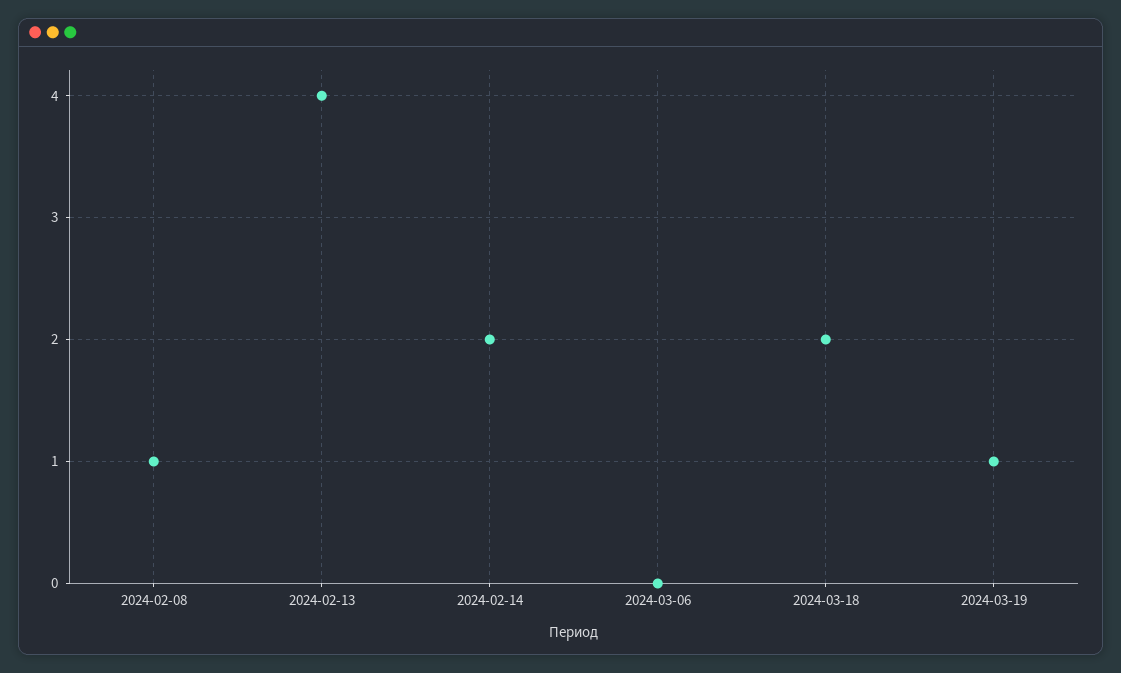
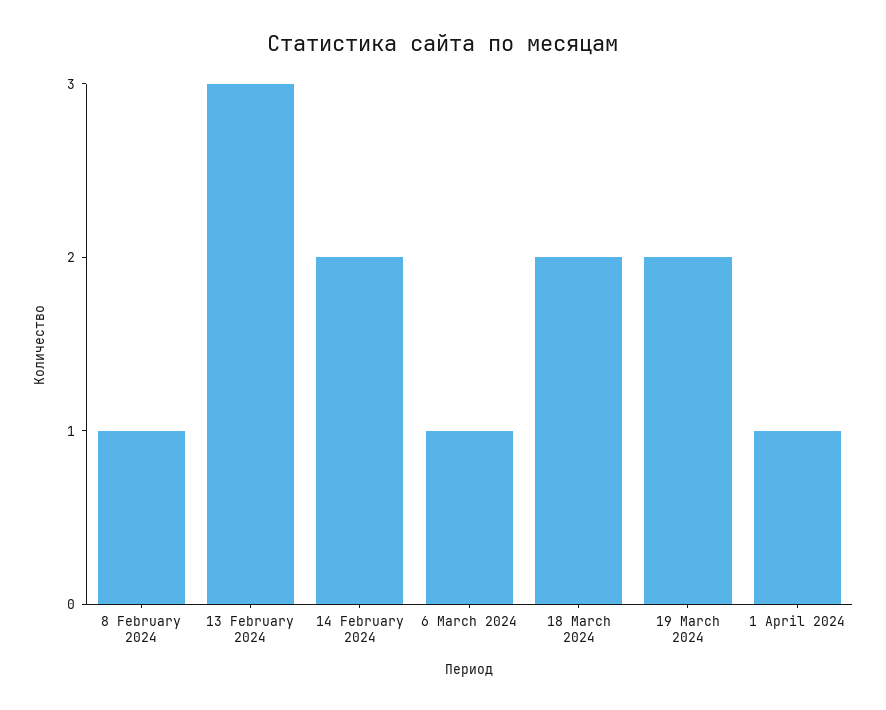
2024-02-13: 4 -> 3
2024-03-06: 0 -> 1
2024-03-19: 1 -> 2
1 April 2024: none -> 1

